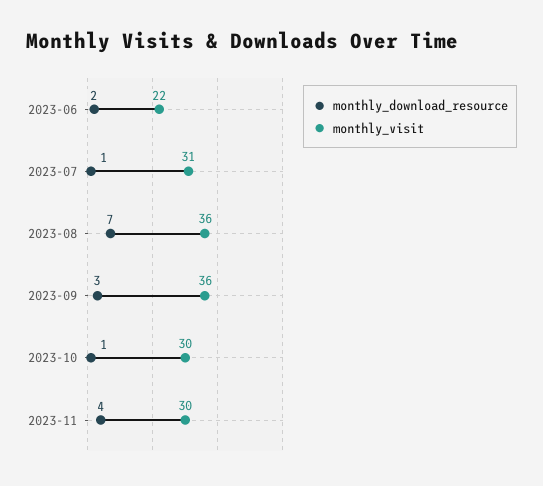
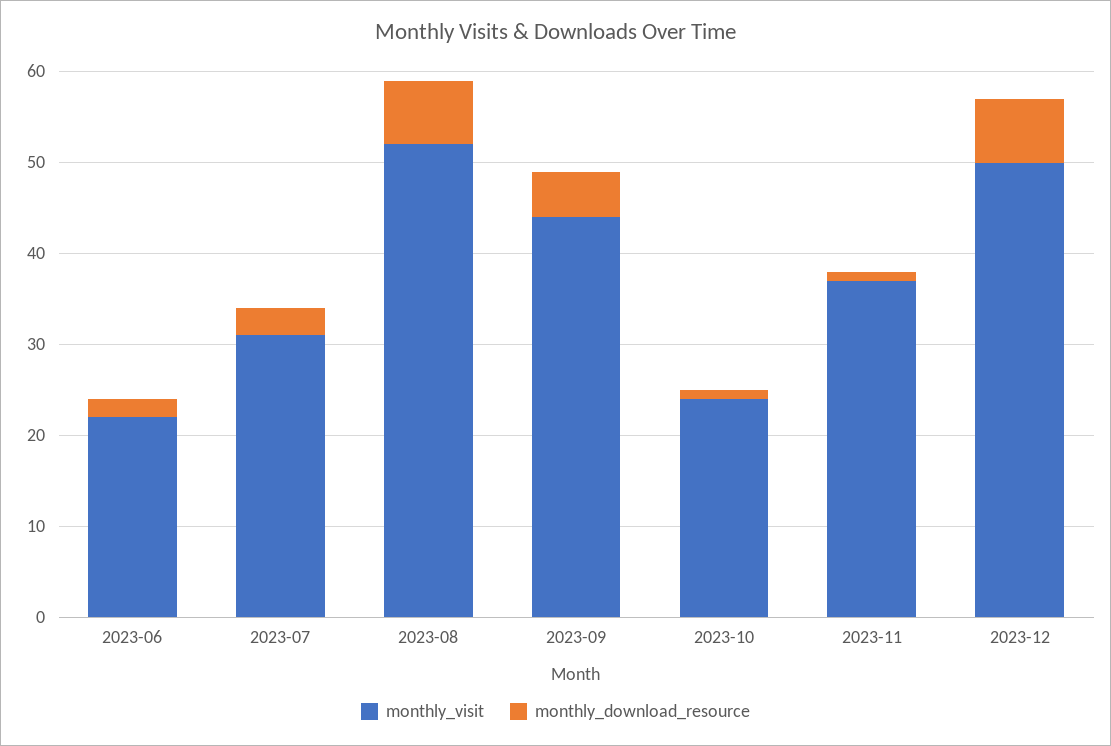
monthly_download_resource, 2023-07: 1 -> 3
monthly_visit, 2023-08: 36 -> 52
monthly_download_resource, 2023-09: 3 -> 5
monthly_visit, 2023-09: 36 -> 44
monthly_visit, 2023-10: 30 -> 24
monthly_download_resource, 2023-11: 4 -> 1
monthly_visit, 2023-11: 30 -> 37
monthly_visit, 2023-12: none -> 50
monthly_download_resource, 2023-12: none -> 7

